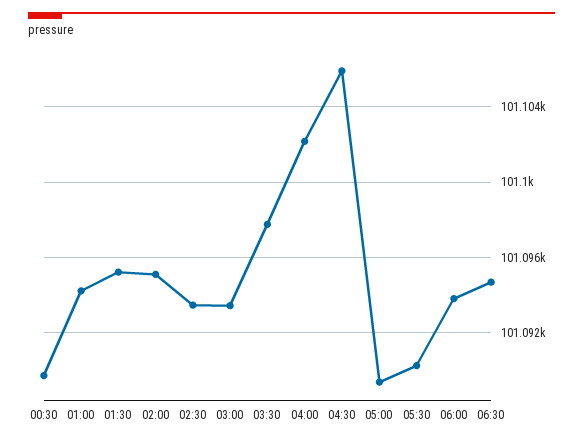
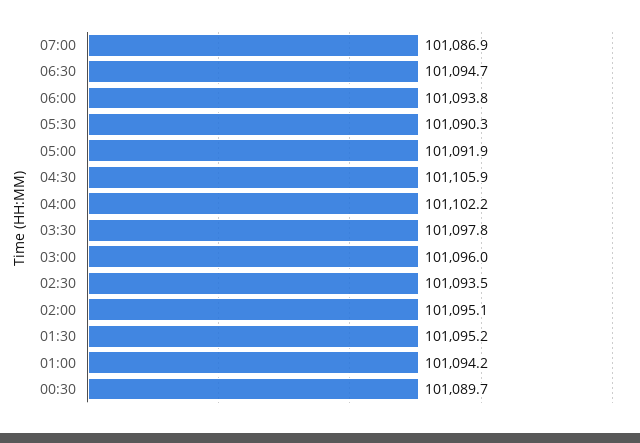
03:00: 101093.5 -> 101096
05:00: 101089.5 -> 101091.9
07:00: none -> 101086.9

